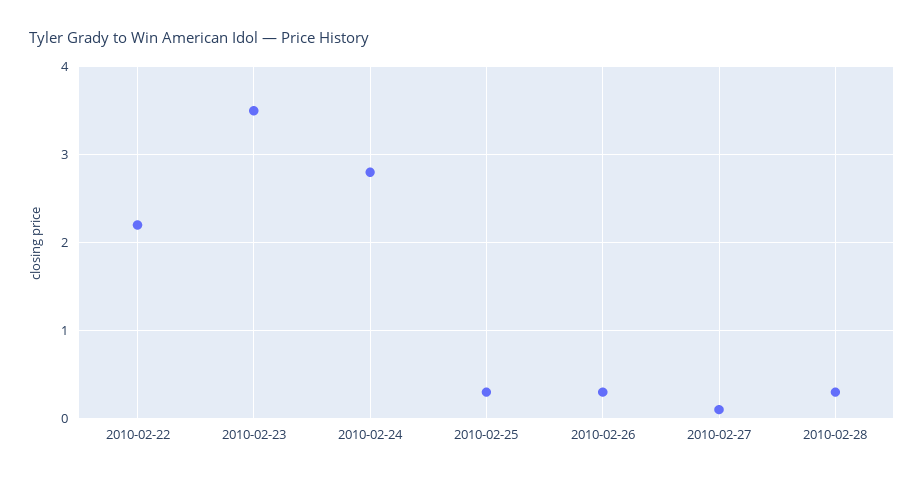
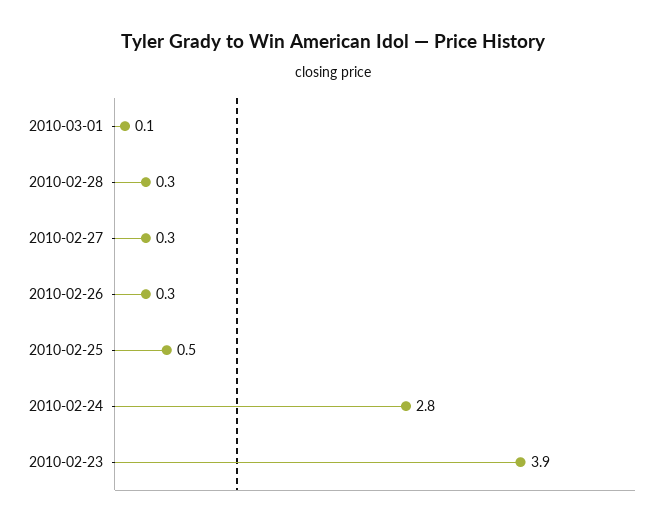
2010-02-22: 2.2 -> none
2010-02-23: 3.5 -> 3.9
2010-02-25: 0.3 -> 0.5
2010-02-27: 0.1 -> 0.3
2010-03-01: none -> 0.1

